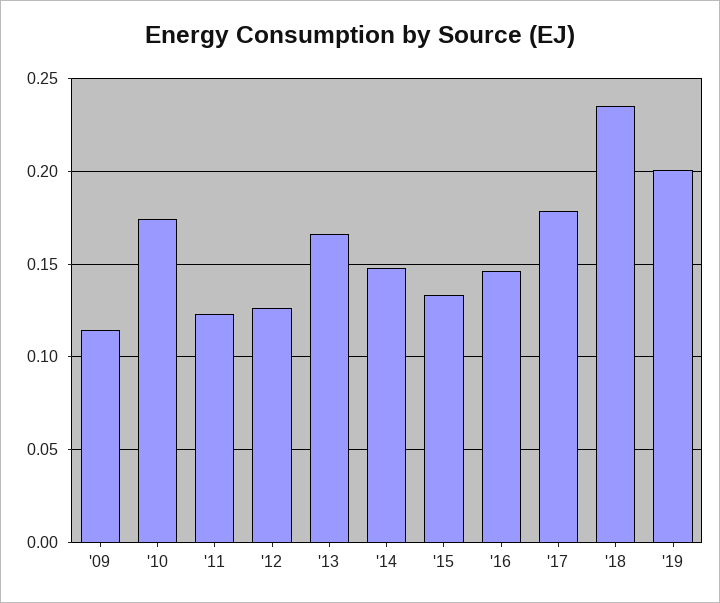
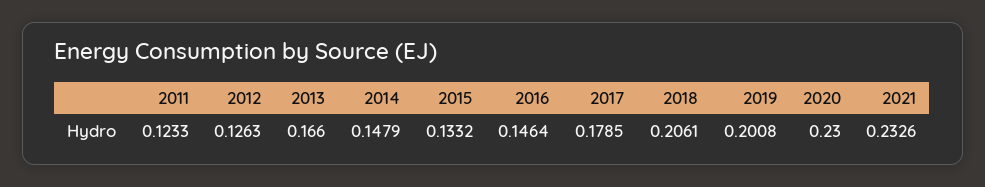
'09: 0.115 -> none
'10: 0.175 -> none
'18: 0.235 -> 0.2061
2020: none -> 0.23
2021: none -> 0.2326

